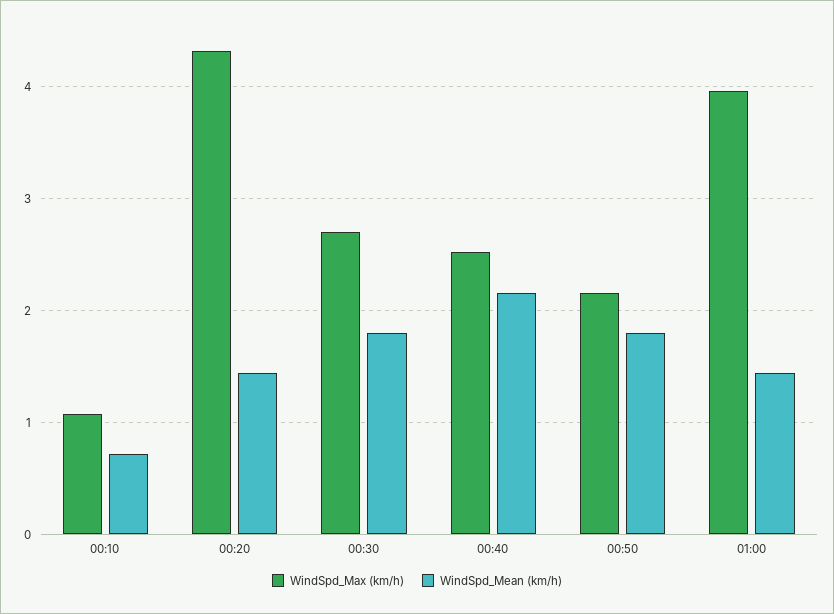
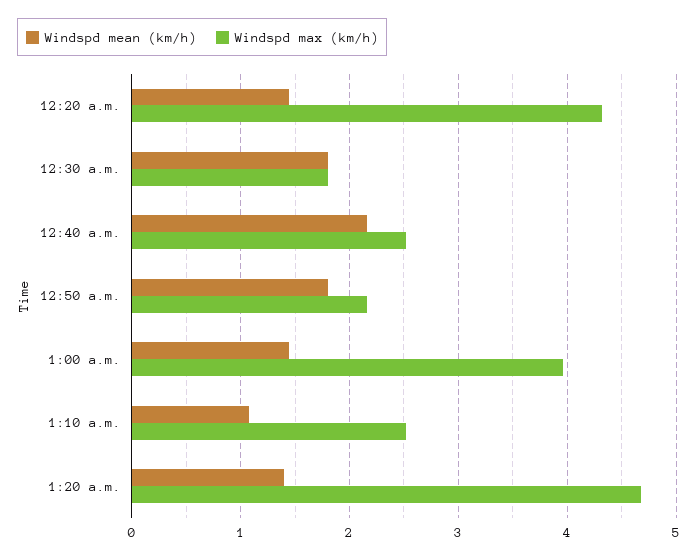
WindSpd_Max (km/h), 00:10: 1.1 -> none
WindSpd_Mean (km/h), 00:10: 0.7 -> none
WindSpd_Max (km/h), 00:30: 2.7 -> 1.8
WindSpd_Mean (km/h), 1:10 a.m.: none -> 1.1
WindSpd_Max (km/h), 1:10 a.m.: none -> 2.5
WindSpd_Mean (km/h), 1:20 a.m.: none -> 1.4
WindSpd_Max (km/h), 1:20 a.m.: none -> 4.7

